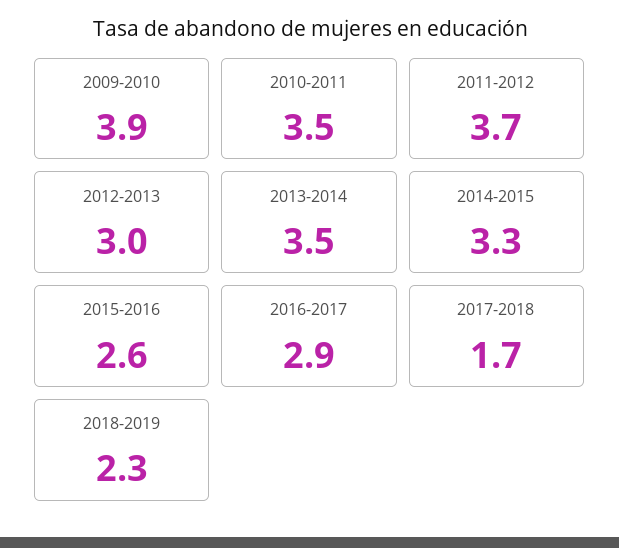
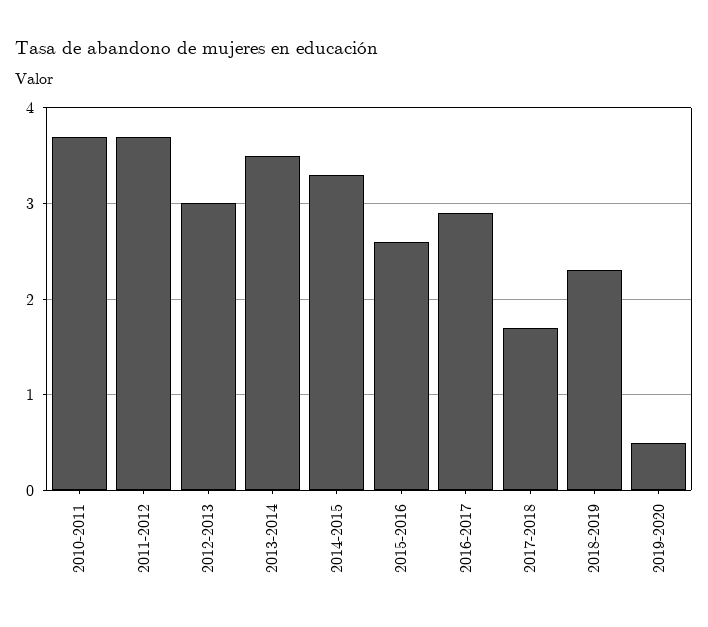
2009-2010: 3.9 -> none
2010-2011: 3.5 -> 3.7
2019-2020: none -> 0.5

